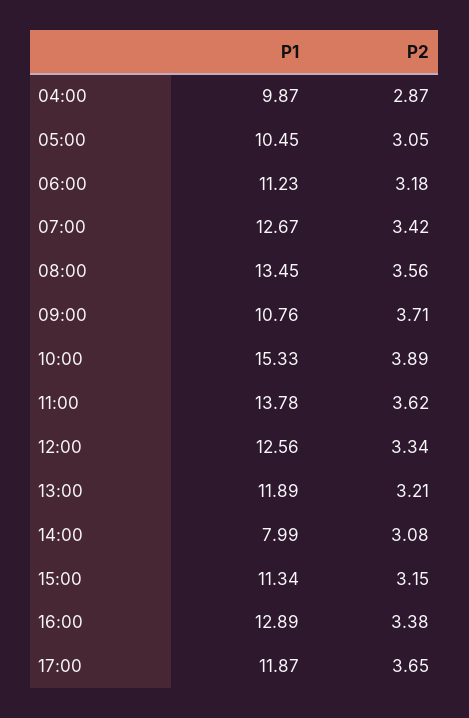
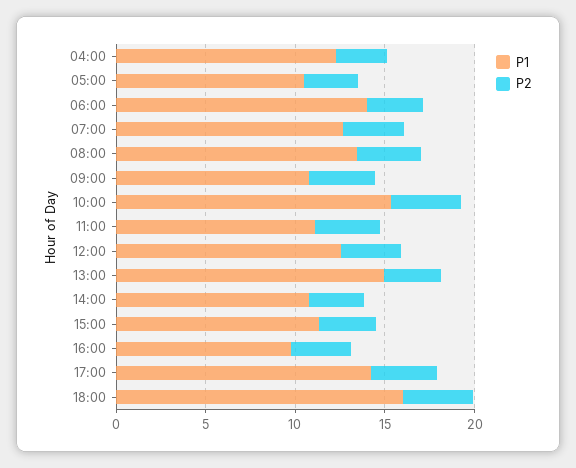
P1, 04:00: 9.87 -> 12
P1, 06:00: 11.23 -> 14
P1, 11:00: 13.78 -> 11
P1, 13:00: 11.89 -> 15
P1, 14:00: 7.99 -> 11
P1, 16:00: 12.89 -> 10
P1, 17:00: 11.87 -> 14
P1, 18:00: none -> 16
P2, 18:00: none -> 4

